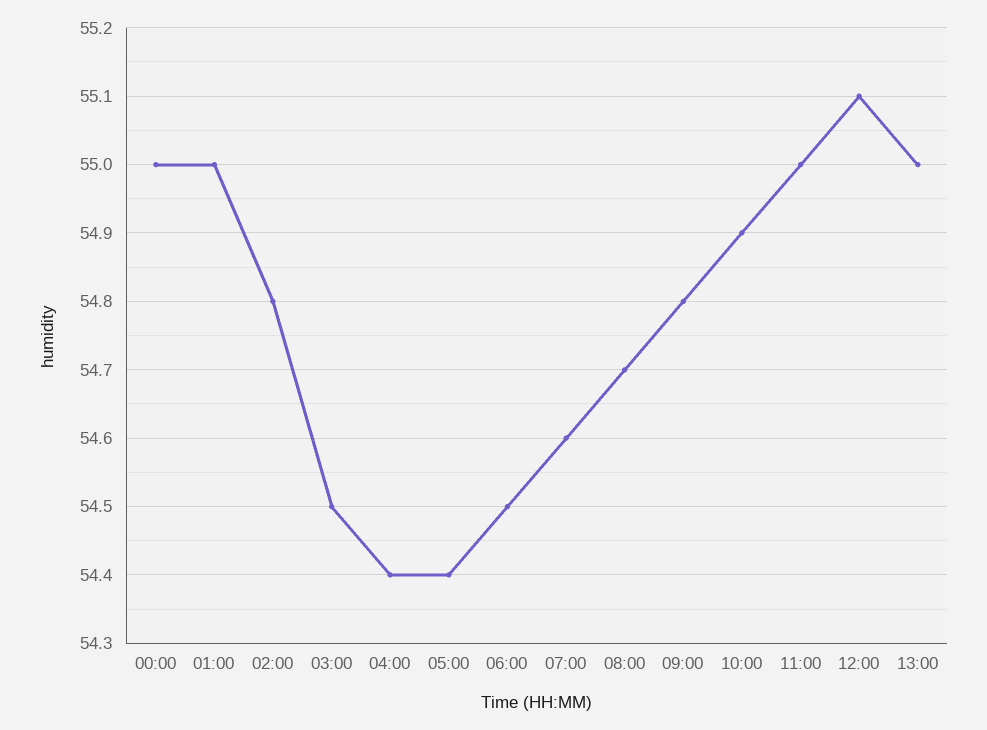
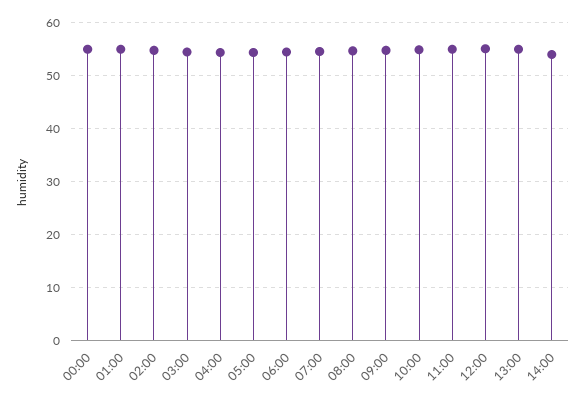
14:00: none -> 54

